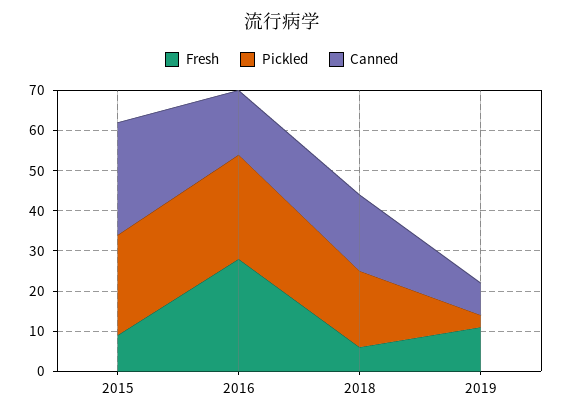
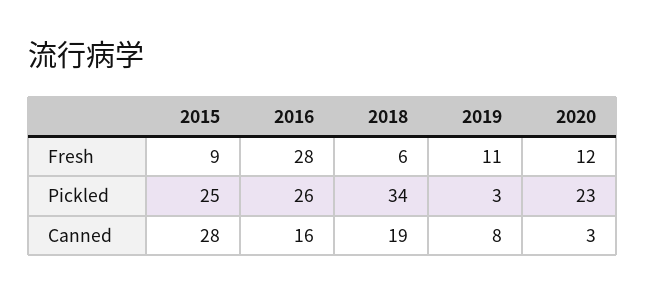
Pickled, 2018: 20 -> 34
Fresh, 2020: none -> 12
Pickled, 2020: none -> 23
Canned, 2020: none -> 3

